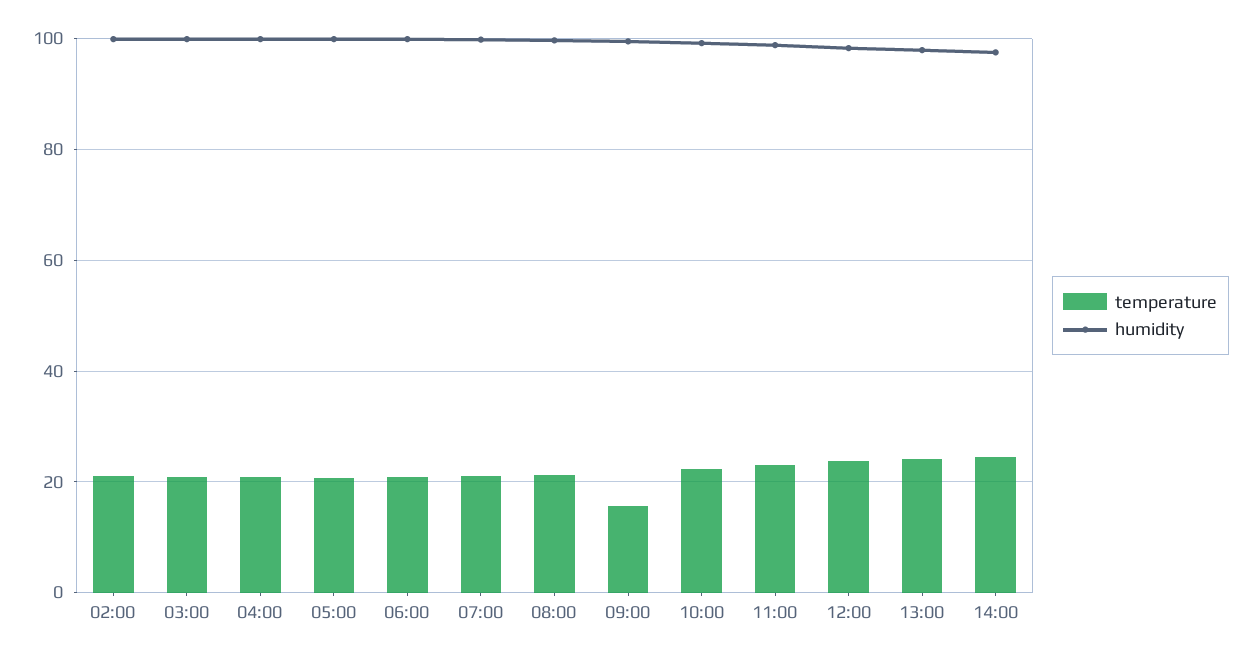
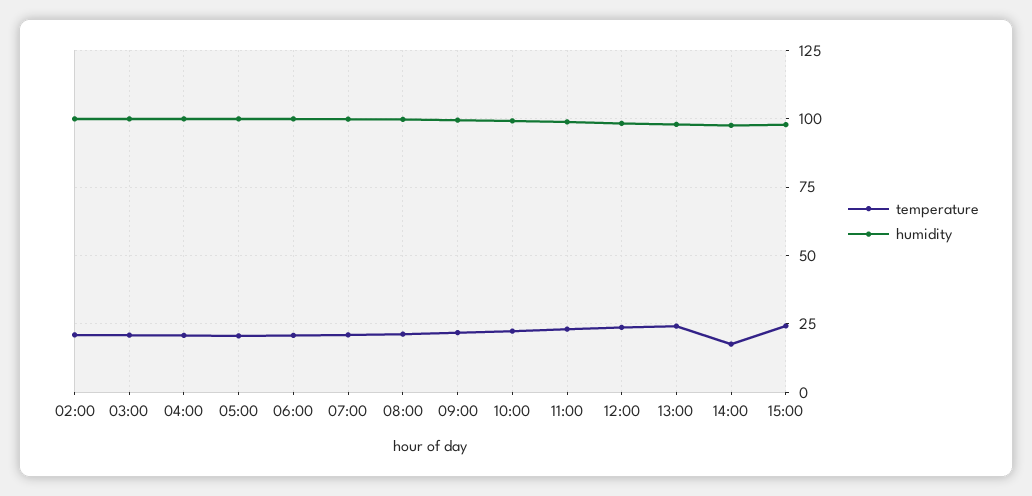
temperature, 09:00: 16 -> 22.5
temperature, 14:00: 24 -> 17.5
temperature, 15:00: none -> 25
humidity, 15:00: none -> 97.5

